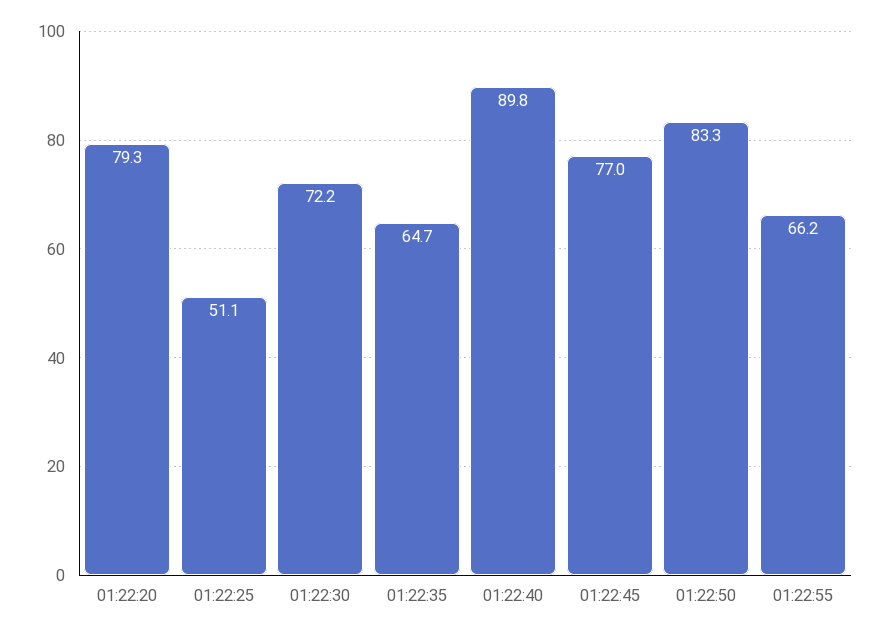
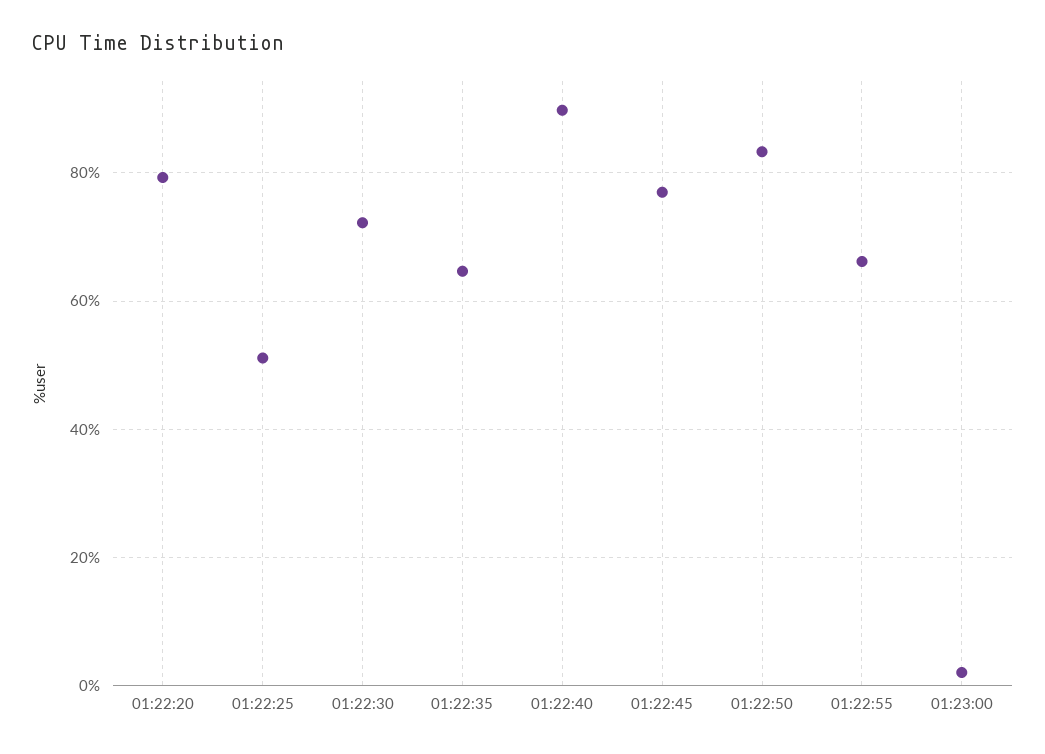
01:23:00: none -> 2

